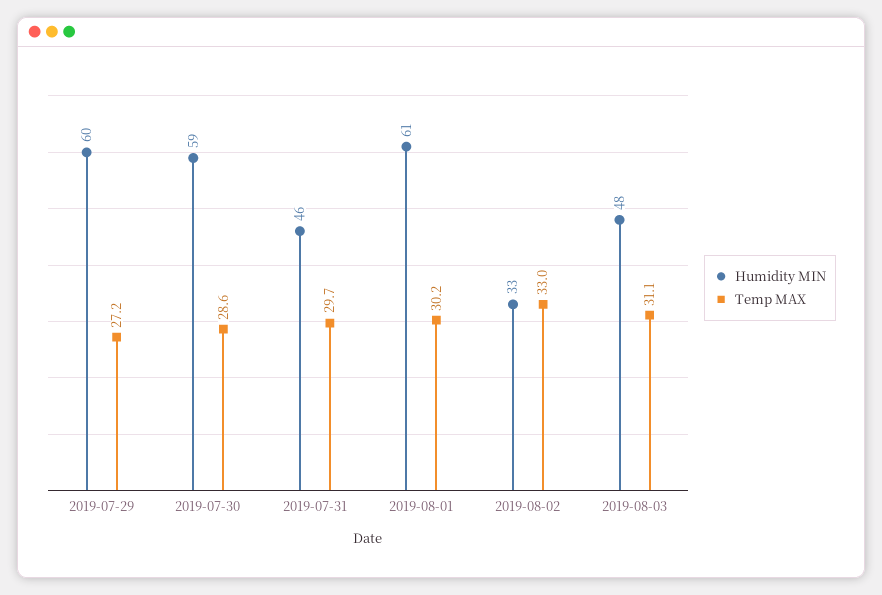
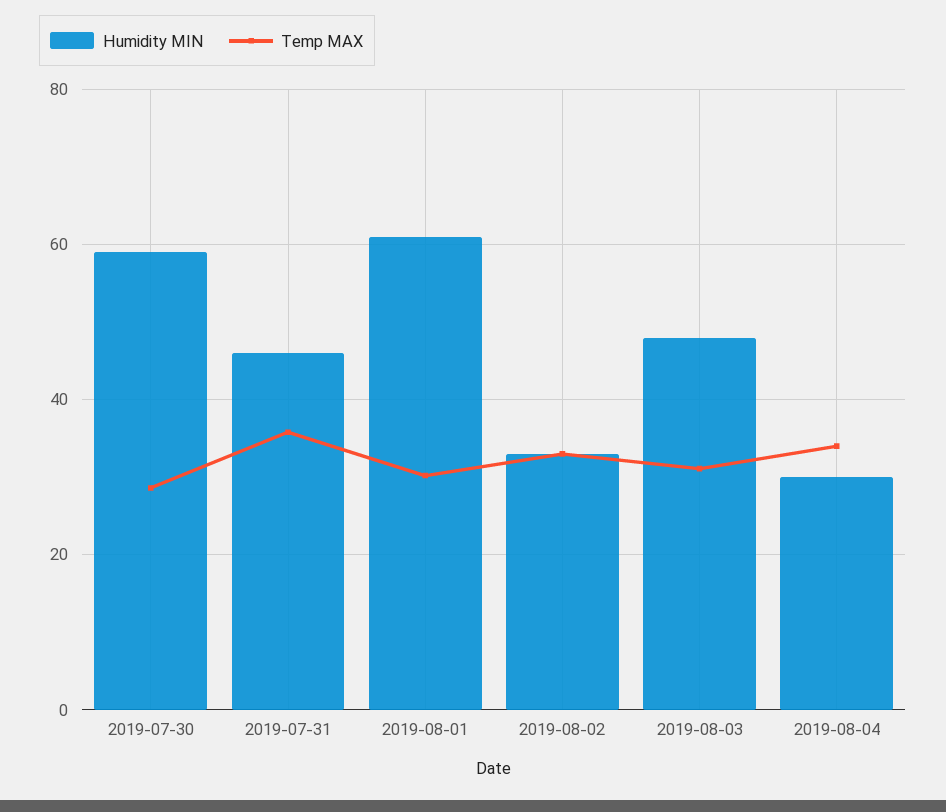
Humidity MIN, 2019-07-29: 60 -> none
Temp MAX, 2019-07-29: 27.2 -> none
Temp MAX, 2019-07-31: 29.7 -> 36
Humidity MIN, 2019-08-04: none -> 30
Temp MAX, 2019-08-04: none -> 34

